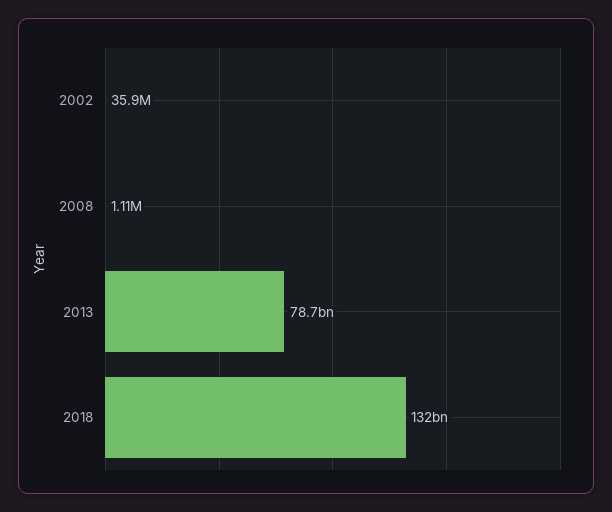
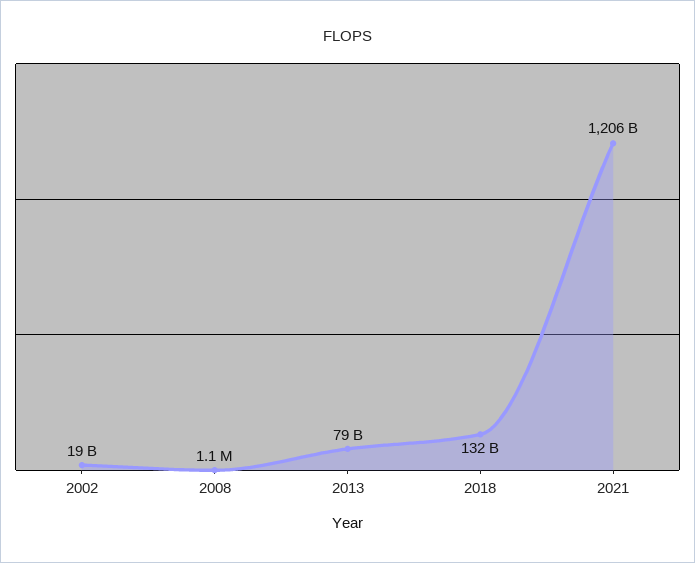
2002: 35900000 -> 19000000000
2021: none -> 1206000000000

